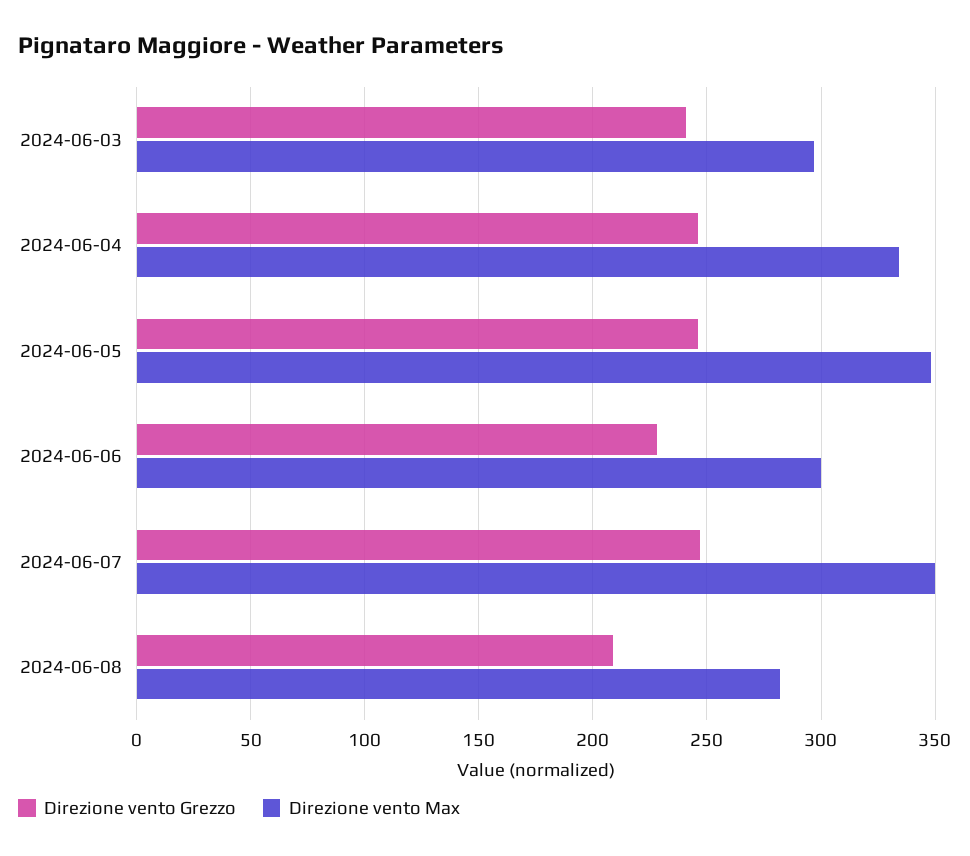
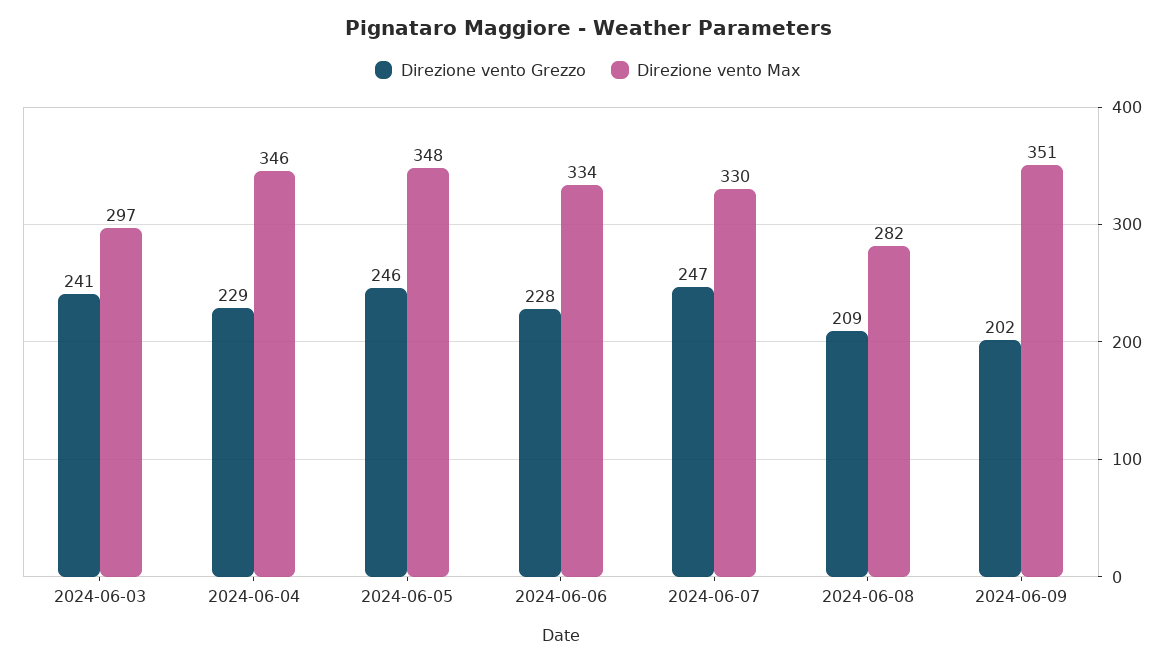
Direzione vento Grezzo, 2024-06-04: 245 -> 229
Direzione vento Max, 2024-06-04: 335 -> 346
Direzione vento Max, 2024-06-06: 300 -> 334
Direzione vento Max, 2024-06-07: 350 -> 330
Direzione vento Grezzo, 2024-06-09: none -> 202
Direzione vento Max, 2024-06-09: none -> 351

